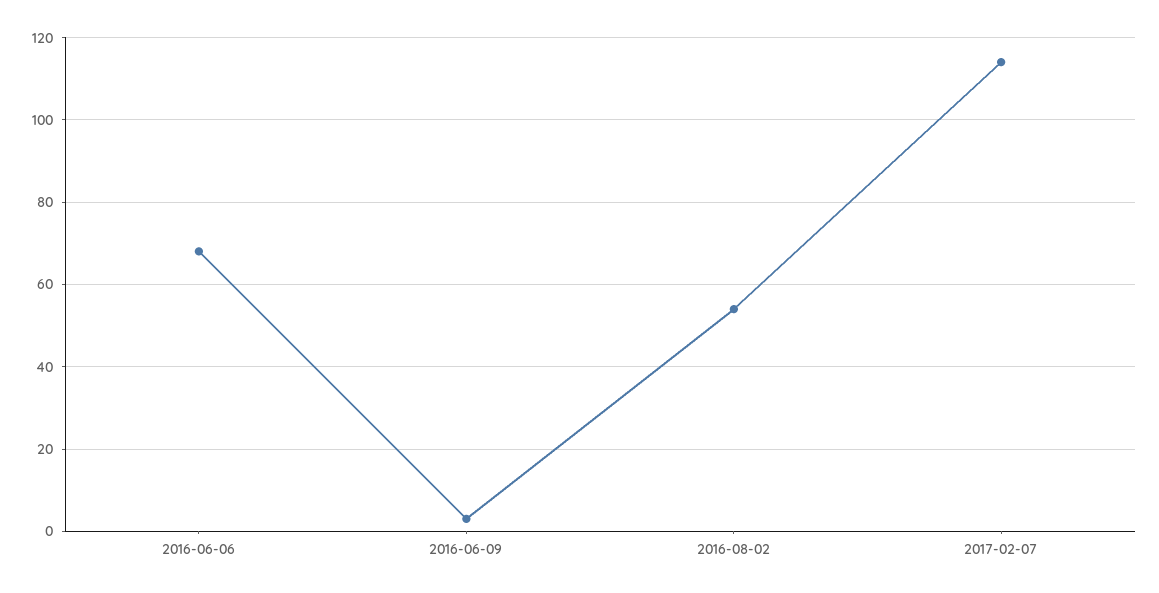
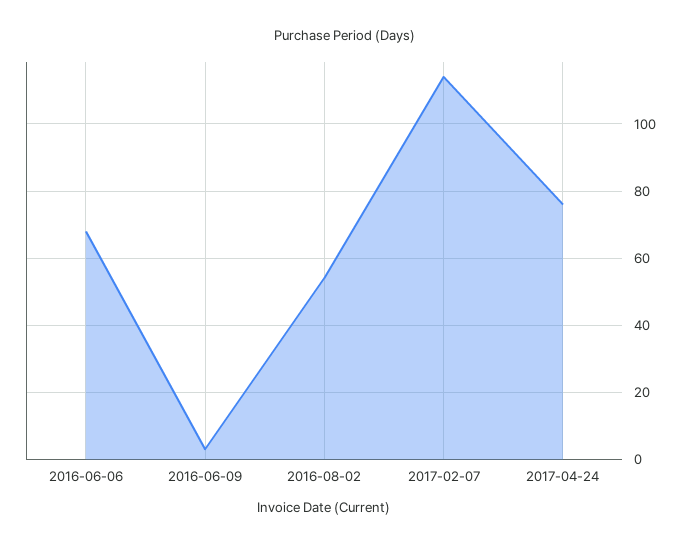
2017-04-24: none -> 75

